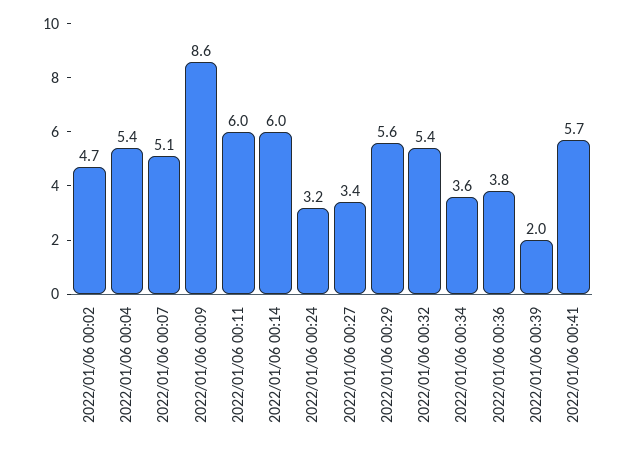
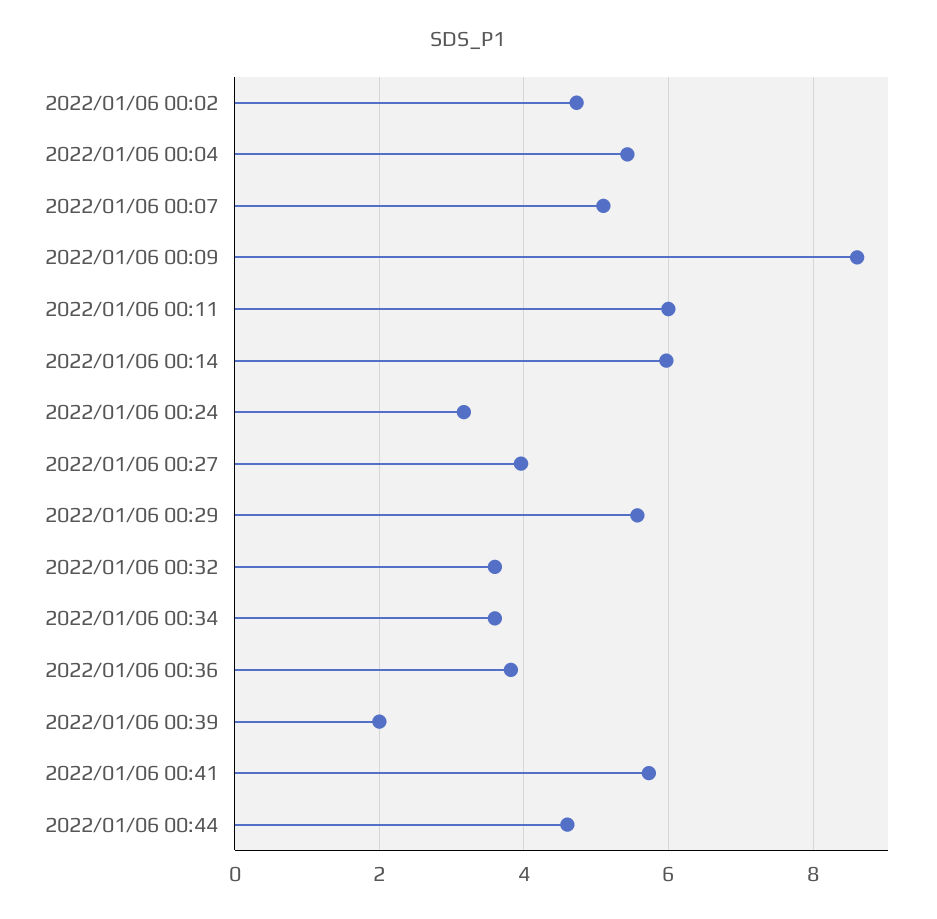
2022/01/06 00:27: 3.4 -> 4
2022/01/06 00:32: 5.4 -> 3.6
2022/01/06 00:44: none -> 4.6

